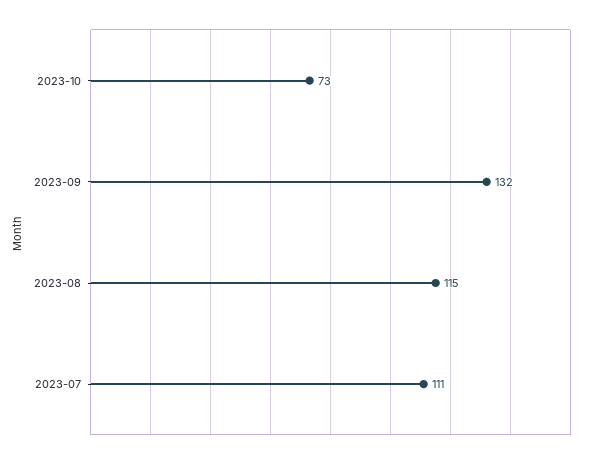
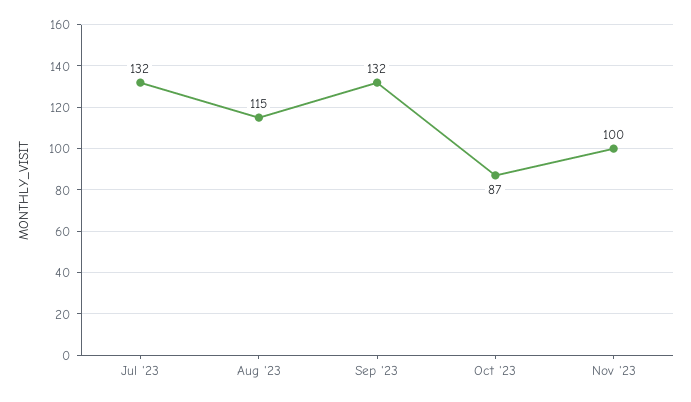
2023-10: 73 -> 87
2023-07: 111 -> 132
Nov '23: none -> 100

